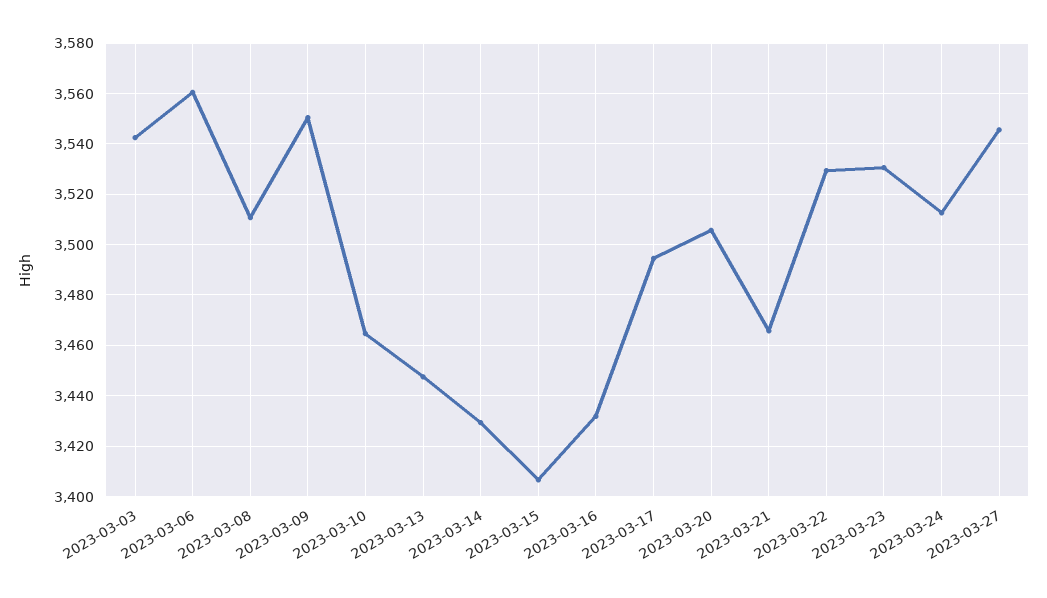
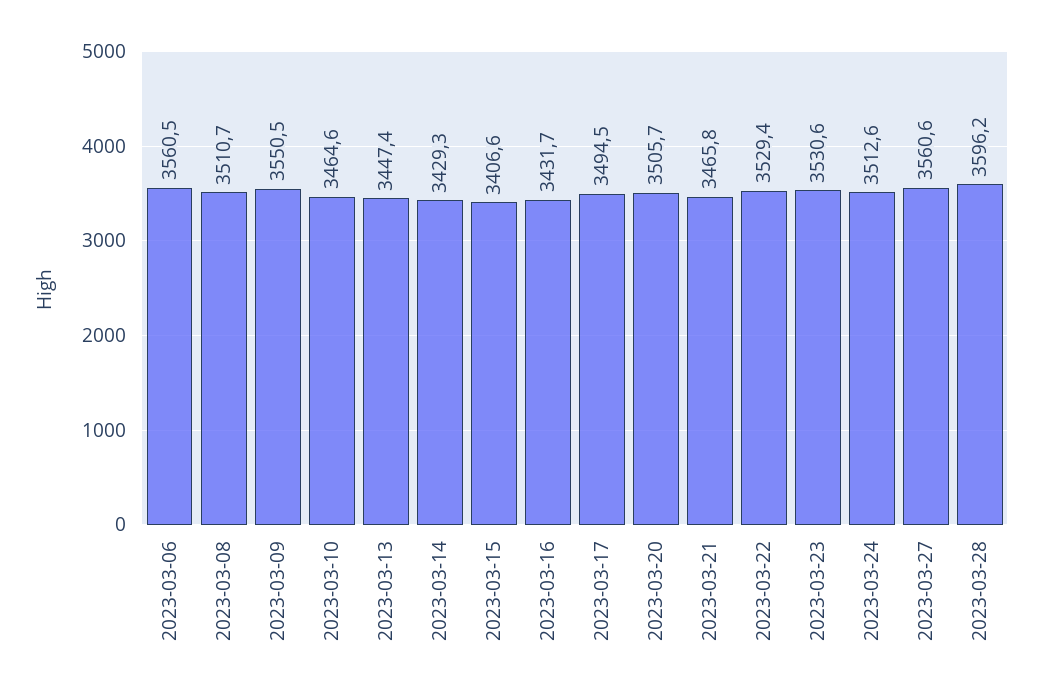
2023-03-03: 3542.5 -> none
2023-03-27: 3545 -> 3560.6
2023-03-28: none -> 3596.2

